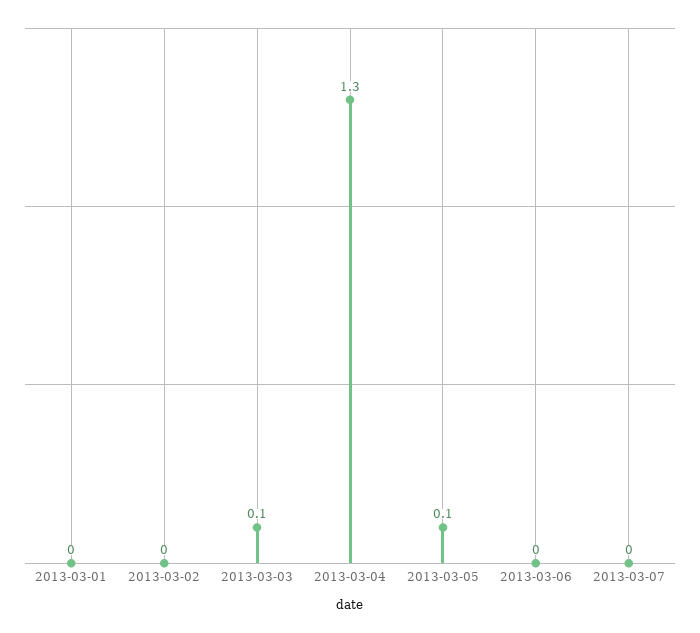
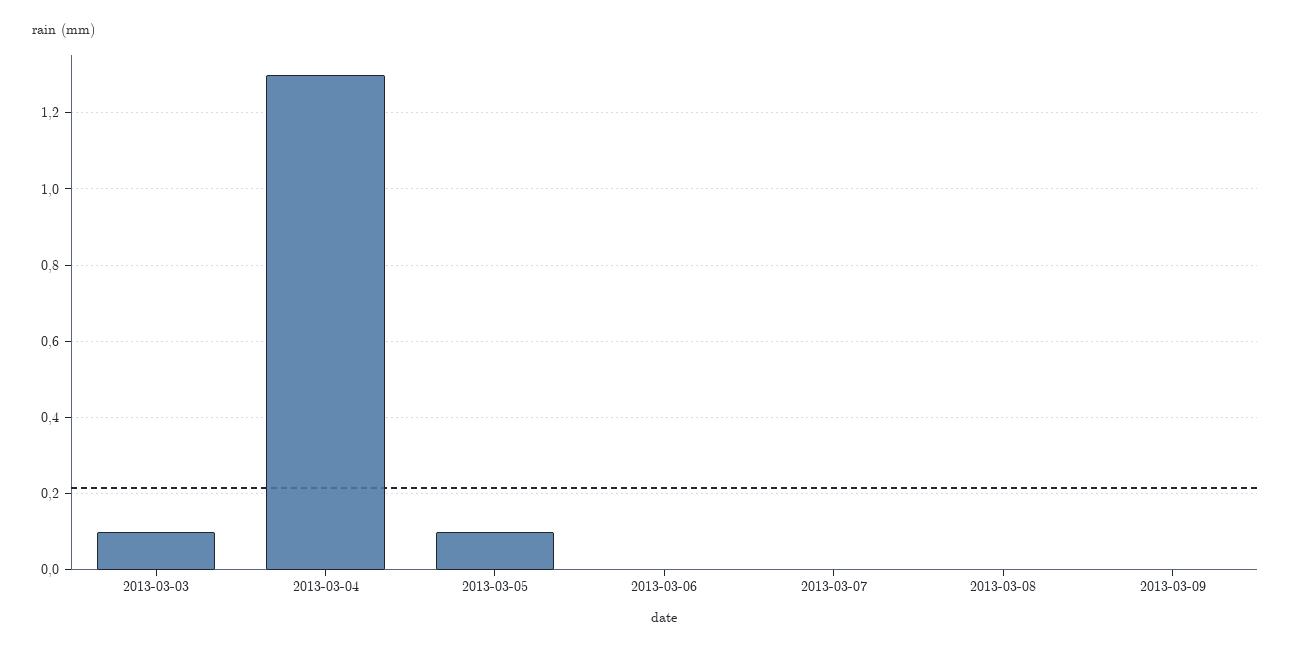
2013-03-01: 0 -> none
2013-03-02: 0 -> none
2013-03-08: none -> 0
2013-03-09: none -> 0

